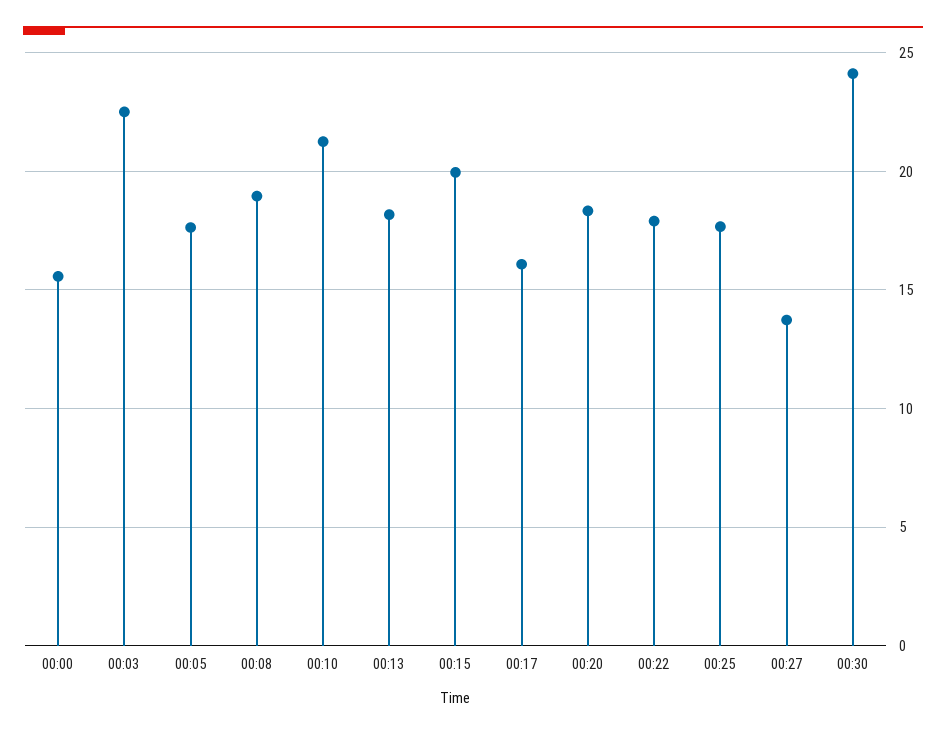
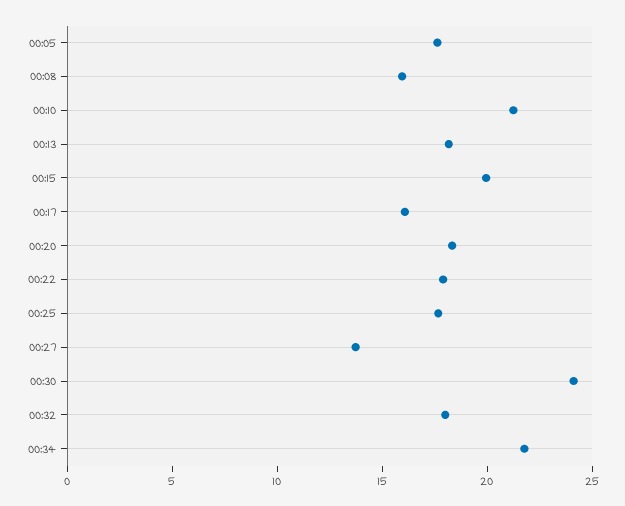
00:00: 15.5 -> none
00:03: 22.5 -> none
00:08: 19 -> 16
00:32: none -> 18
00:34: none -> 22

